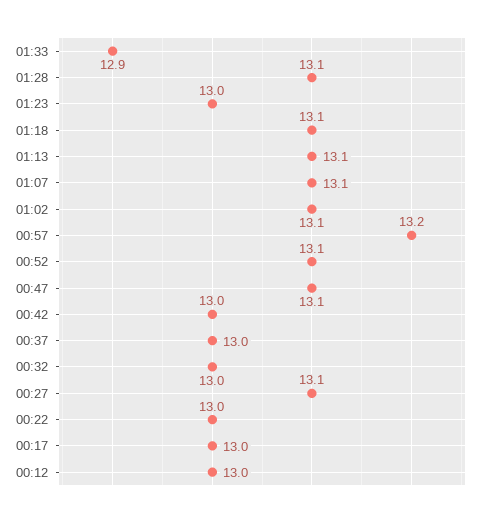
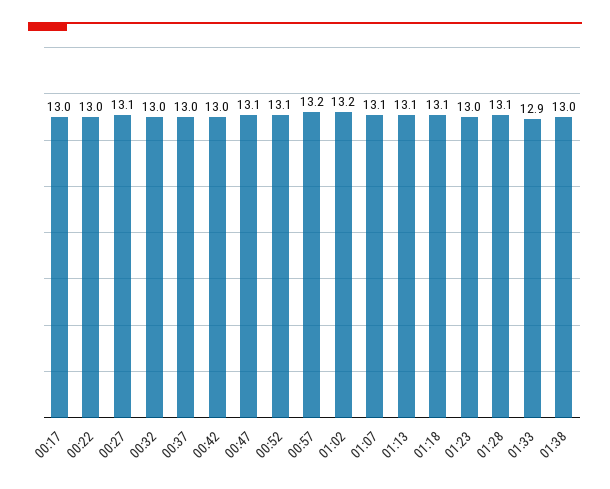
01:02: 13.1 -> 13.2
00:12: 13 -> none
01:38: none -> 13

